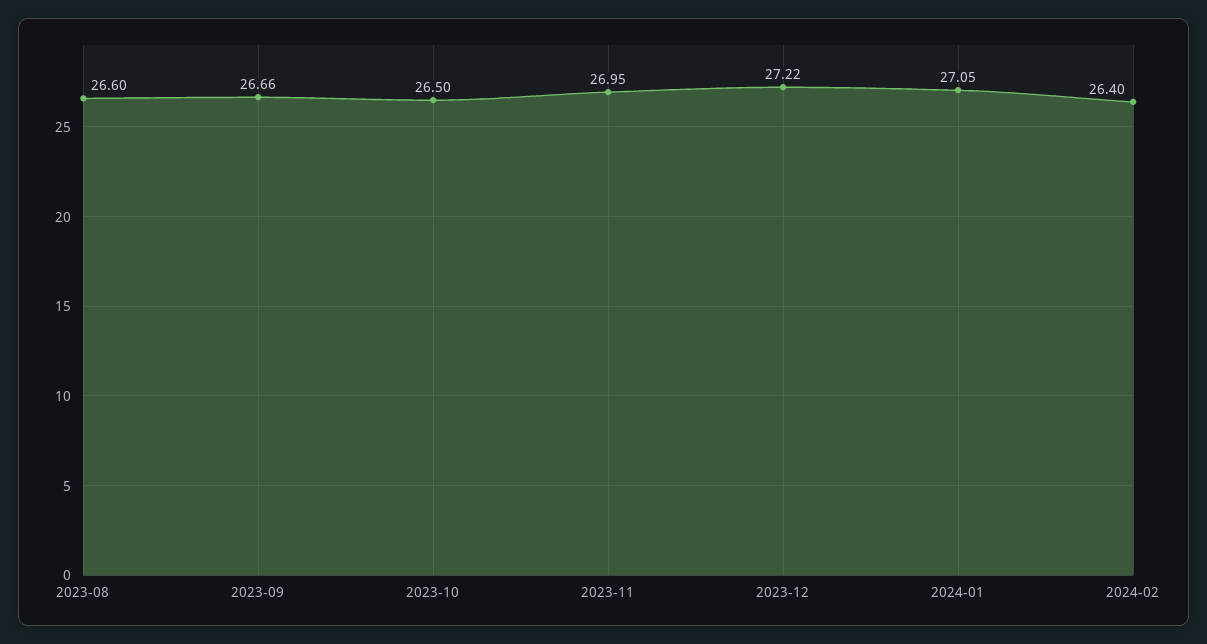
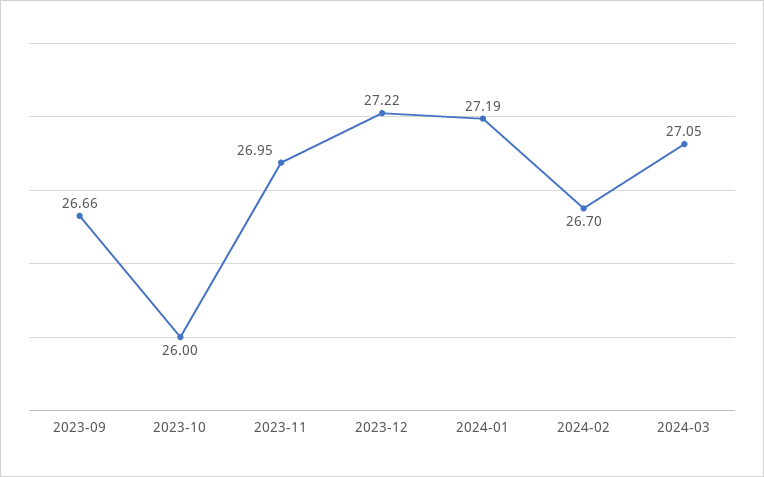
2023-08: 26.6 -> none
2023-10: 26.5 -> 26
2024-01: 27.05 -> 27.19
2024-02: 26.4 -> 26.7
2024-03: none -> 27.05

